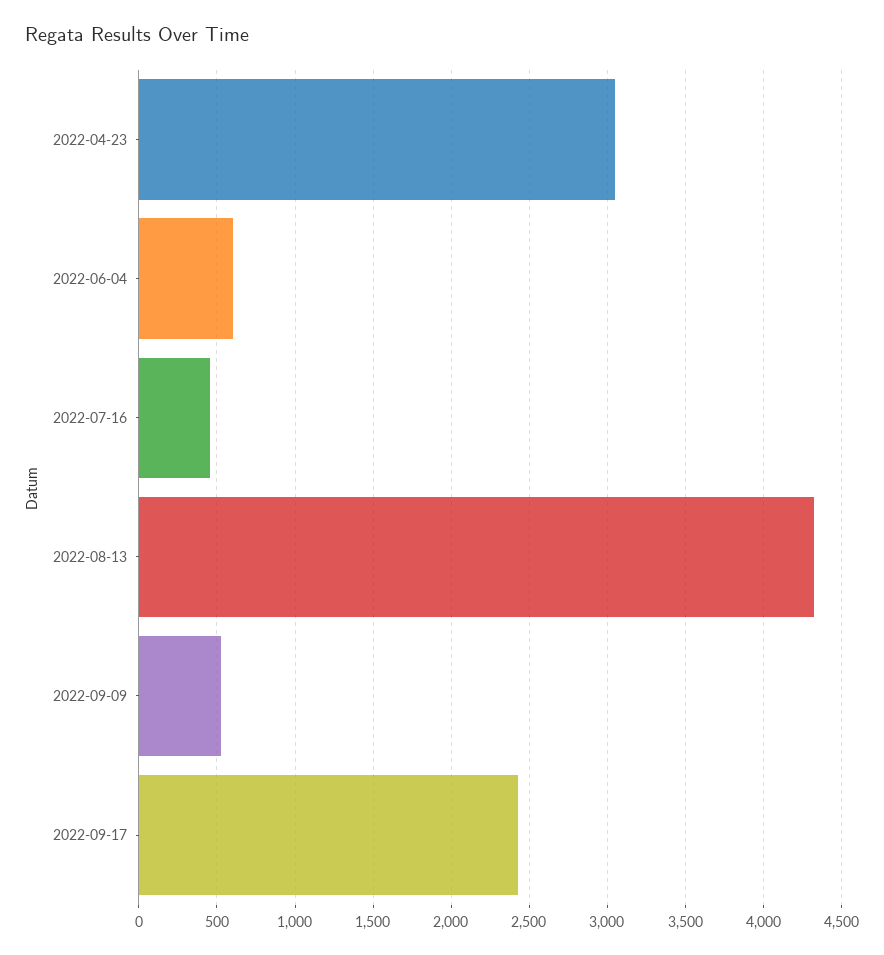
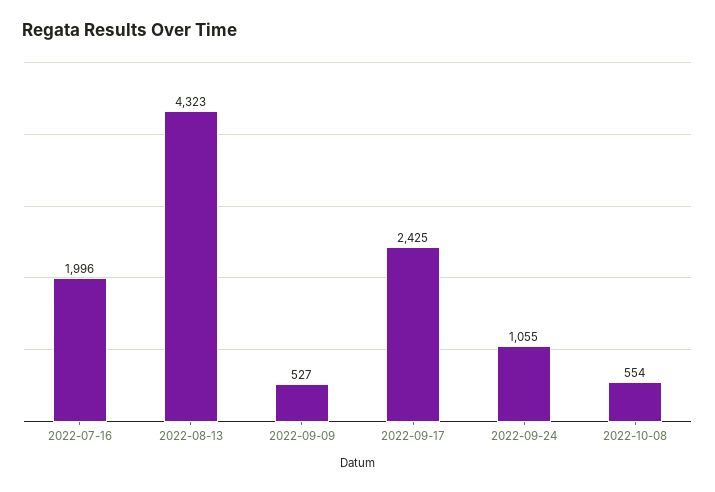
2022-04-23: 3050 -> none
2022-06-04: 600 -> none
2022-07-16: 450 -> 1996
2022-09-24: none -> 1055
2022-10-08: none -> 554

